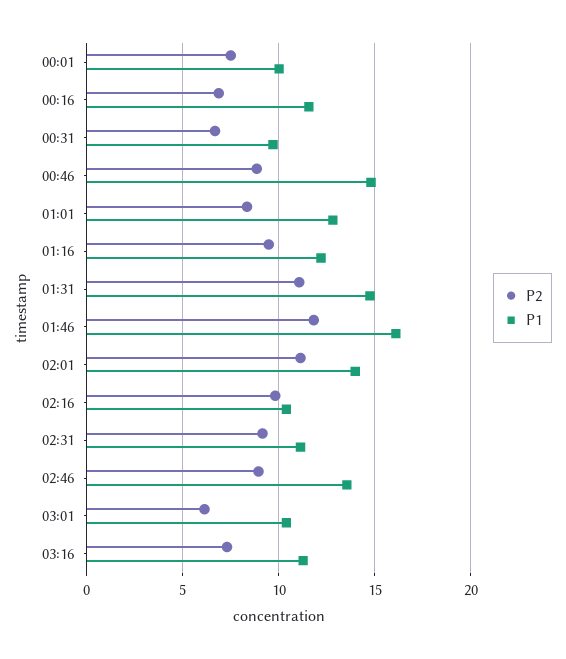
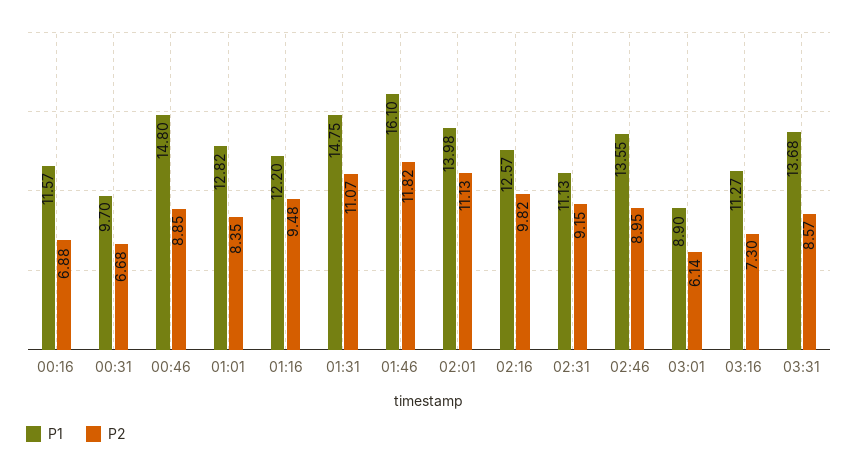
P2, 00:01: 7.5 -> none
P1, 00:01: 10 -> none
P1, 02:16: 10.5 -> 12.57
P1, 03:01: 10.5 -> 8.9
P1, 03:31: none -> 13.68
P2, 03:31: none -> 8.57

